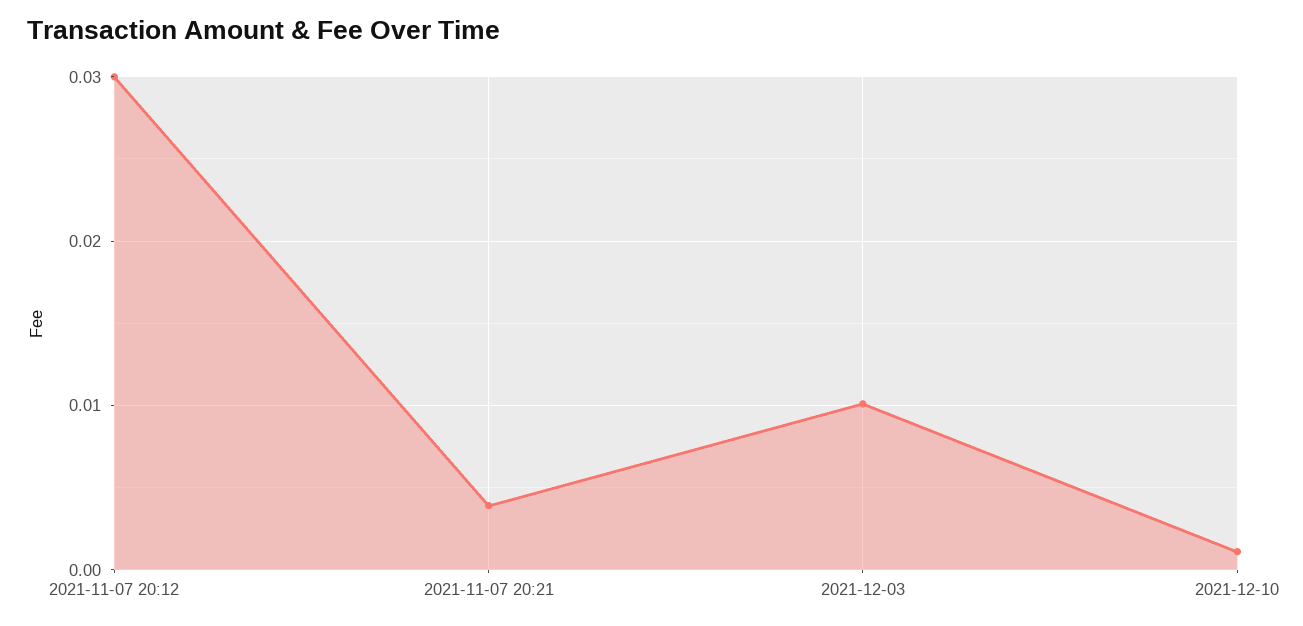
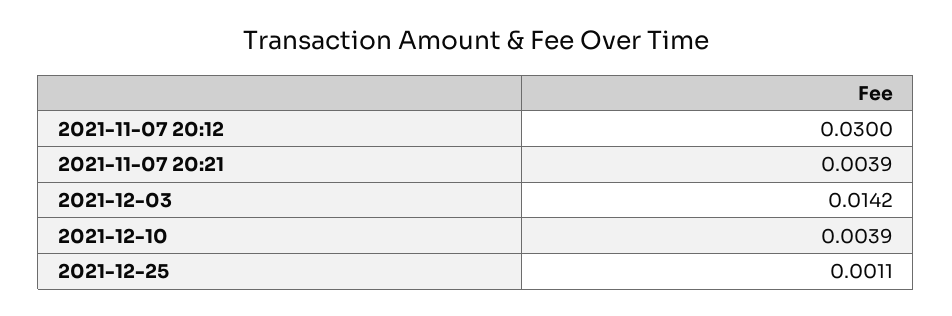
2021-12-03: 0.01 -> 0.0142
2021-12-10: 0.001 -> 0.0039
2021-12-25: none -> 0.0011

